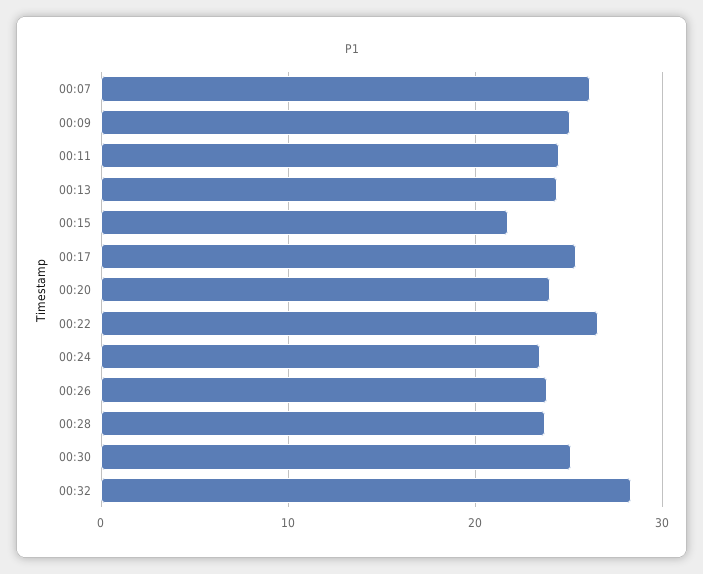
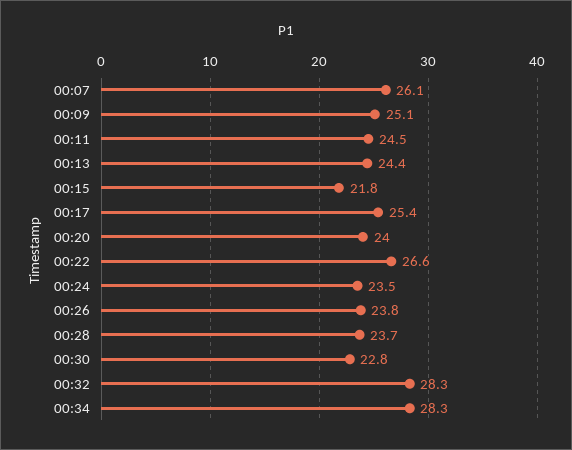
00:30: 25 -> 22.8
00:34: none -> 28.3

